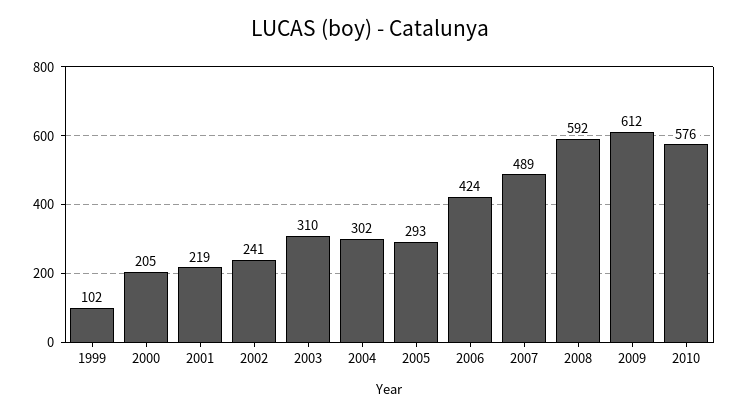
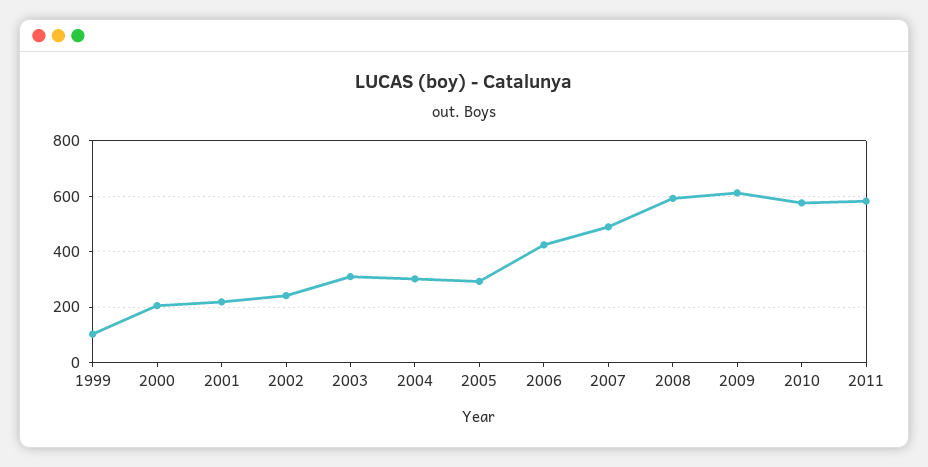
2011: none -> 575

